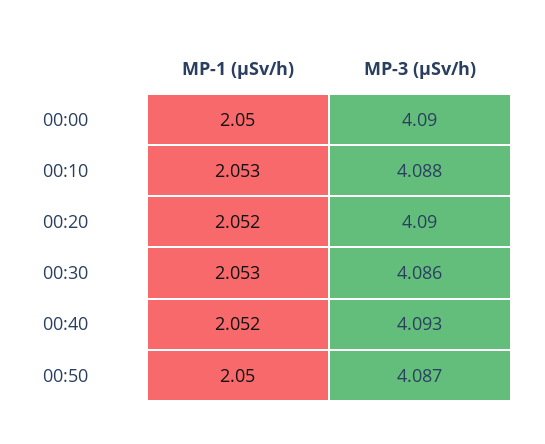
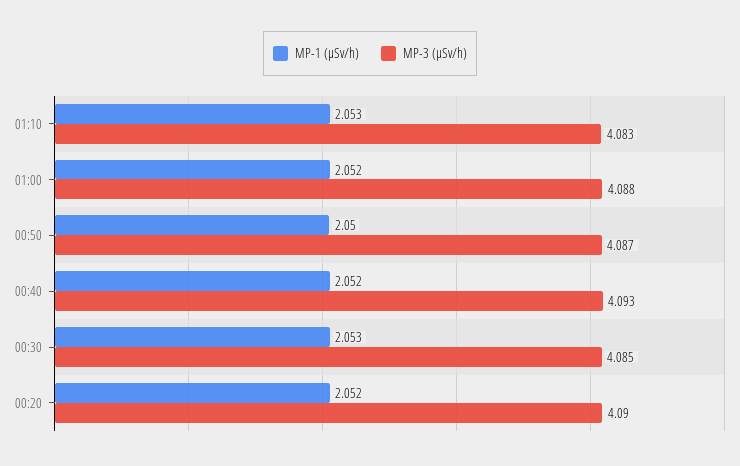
MP-1 (µSv/h), 00:00: 2.05 -> none
MP-3 (µSv/h), 00:00: 4.09 -> none
MP-1 (µSv/h), 00:10: 2.053 -> none
MP-3 (µSv/h), 00:10: 4.088 -> none
MP-3 (µSv/h), 00:30: 4.086 -> 4.085
MP-1 (µSv/h), 01:10: none -> 2.053
MP-3 (µSv/h), 01:10: none -> 4.083
MP-1 (µSv/h), 01:00: none -> 2.052
MP-3 (µSv/h), 01:00: none -> 4.088

